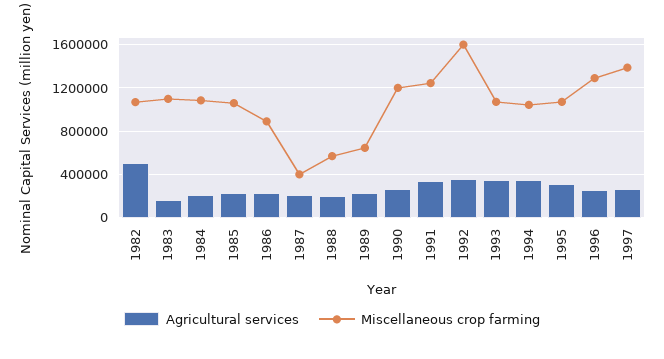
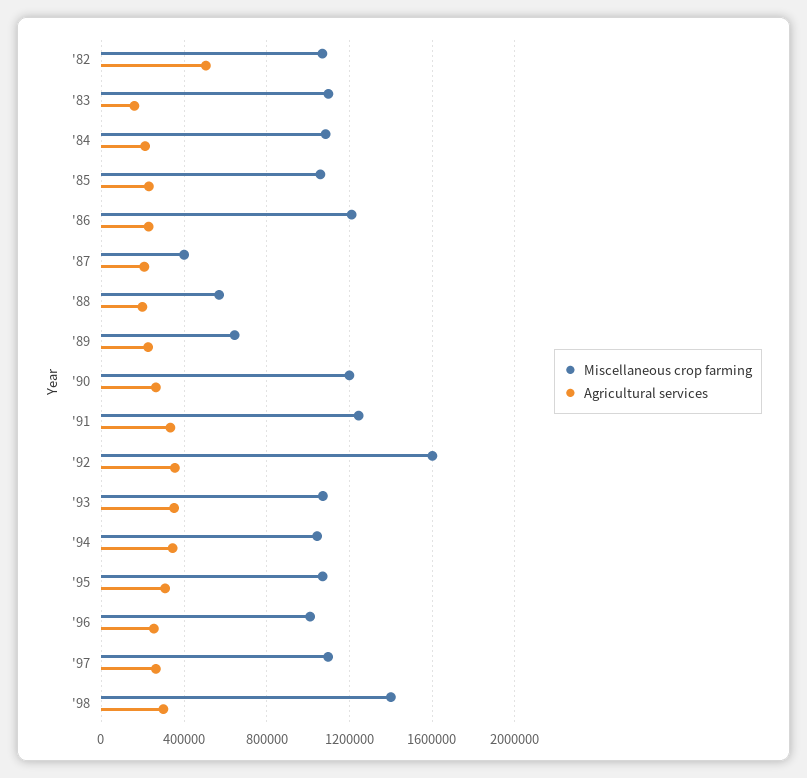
Miscellaneous crop farming, 1986: 900000 -> 1200000
Miscellaneous crop farming, 1996: 1300000 -> 1000000
Miscellaneous crop farming, 1997: 1400000 -> 1100000
Miscellaneous crop farming, '98: none -> 1400000
Agricultural services, '98: none -> 300000

